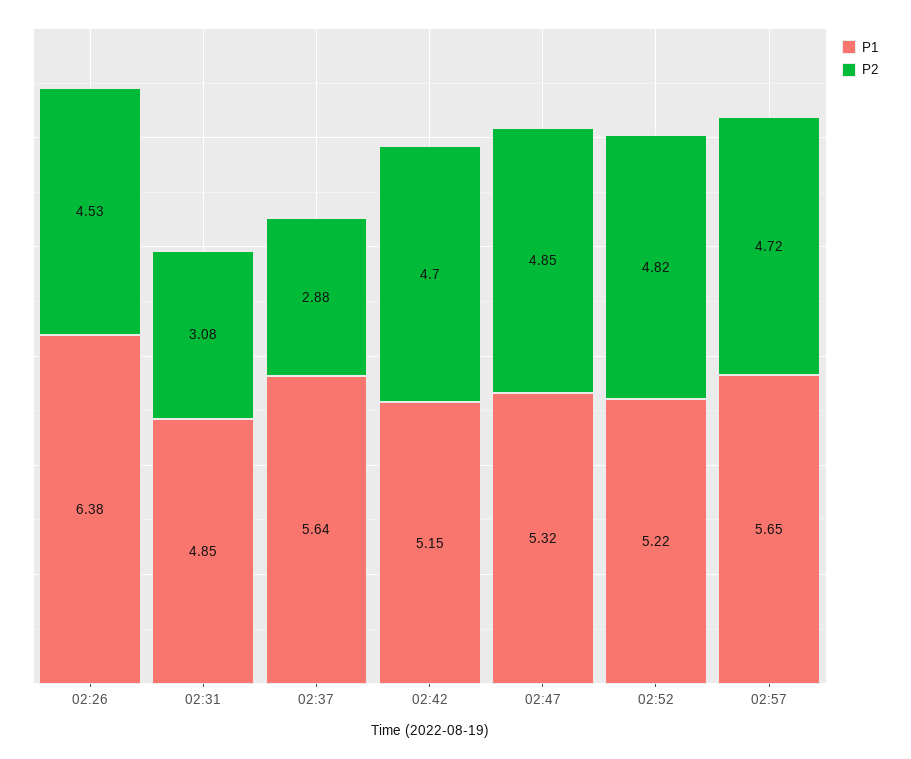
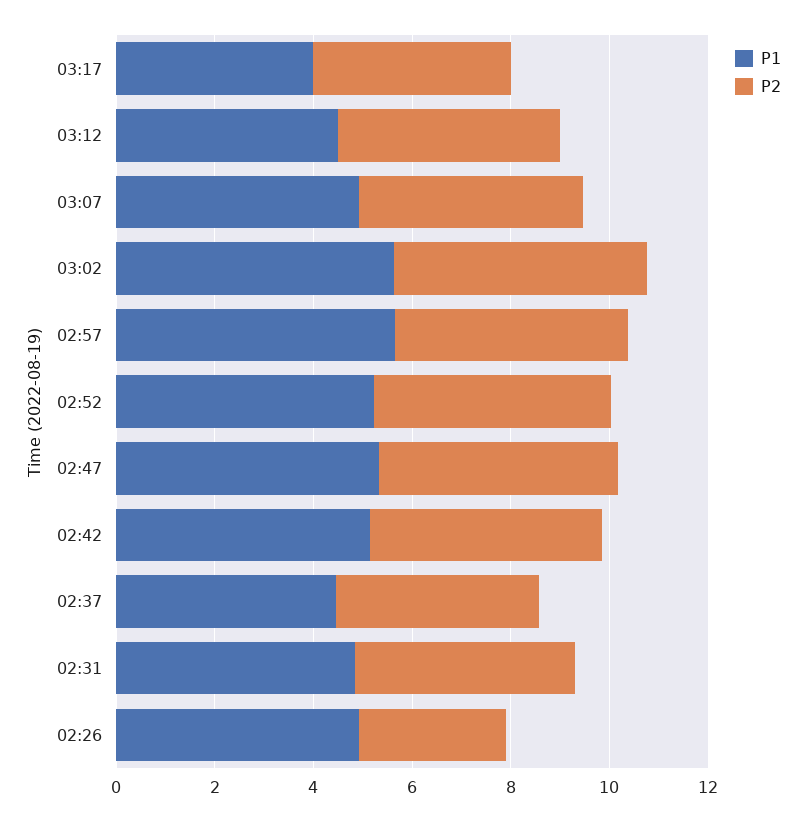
P1, 02:26: 6.38 -> 5
P2, 02:26: 4.53 -> 3
P2, 02:31: 3.08 -> 4.5
P1, 02:37: 5.64 -> 4.5
P2, 02:37: 2.88 -> 4
P1, 03:17: none -> 4
P2, 03:17: none -> 4
P1, 03:12: none -> 4.5
P2, 03:12: none -> 4.5
P1, 03:07: none -> 5
P2, 03:07: none -> 4.5
P1, 03:02: none -> 5.5
P2, 03:02: none -> 5

